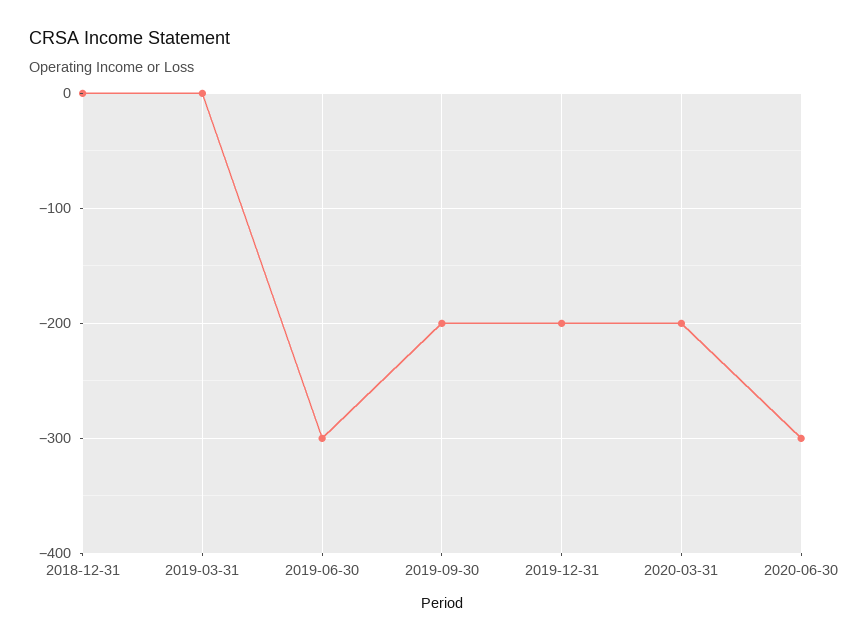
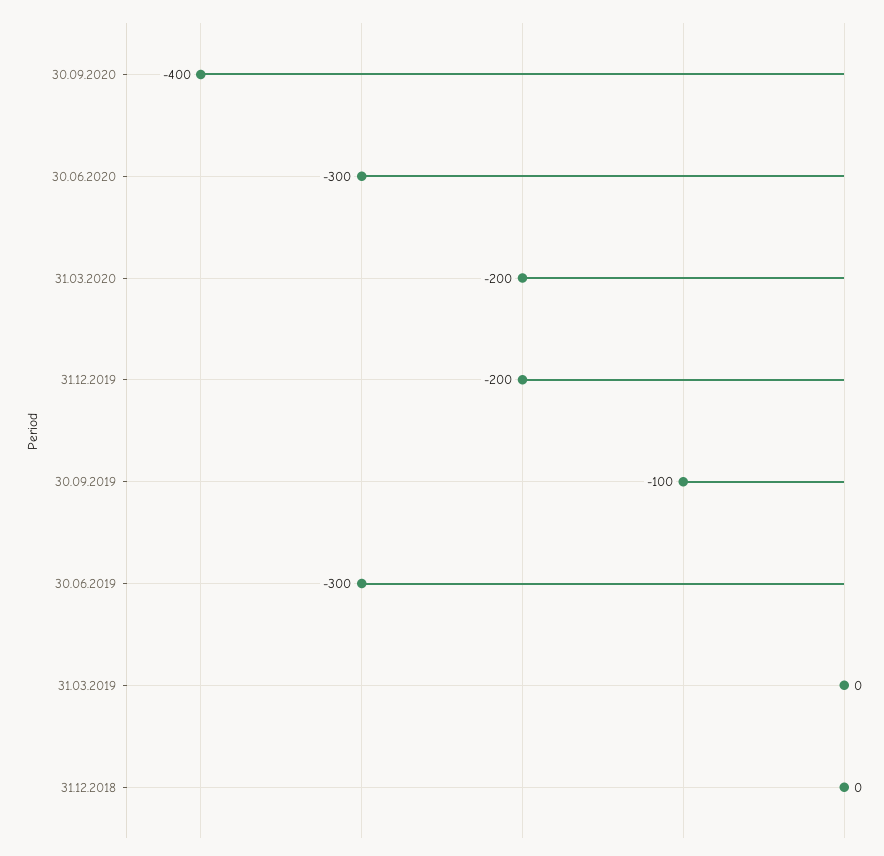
2019-09-30: -200 -> -100
30.09.2020: none -> -400

